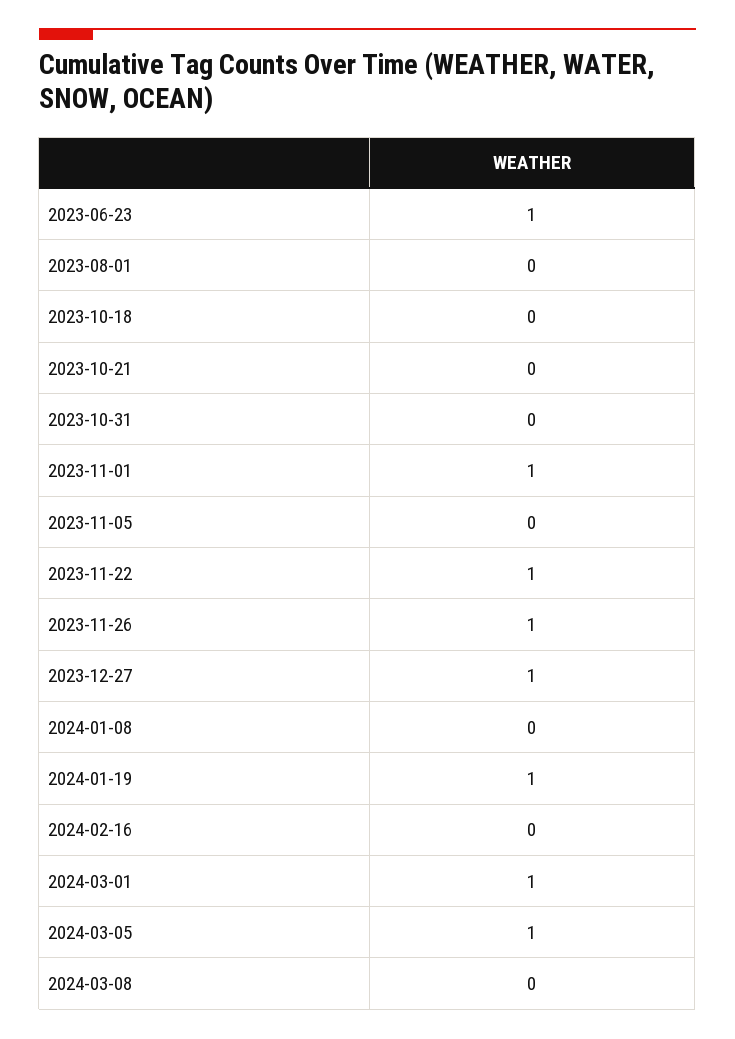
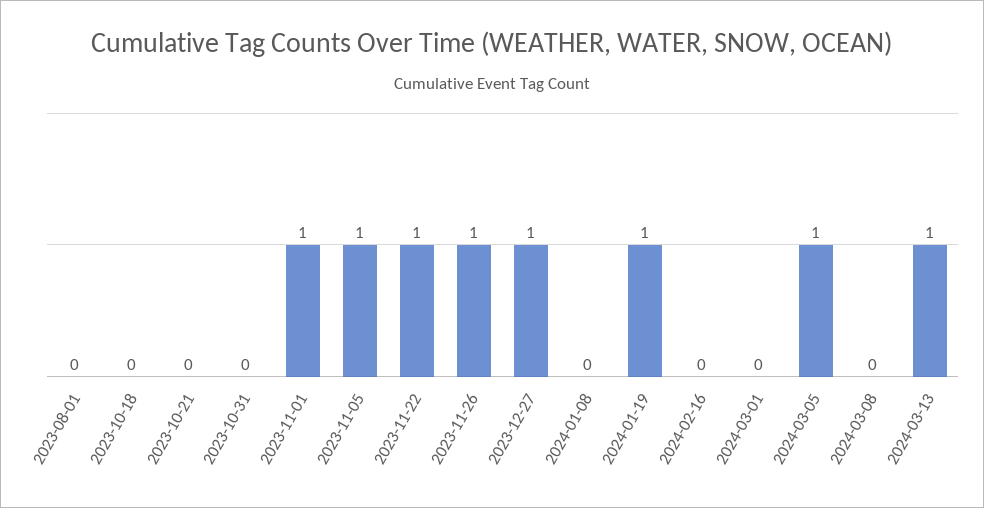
2023-06-23: 1 -> none
2023-11-05: 0 -> 1
2024-03-01: 1 -> 0
2024-03-13: none -> 1

